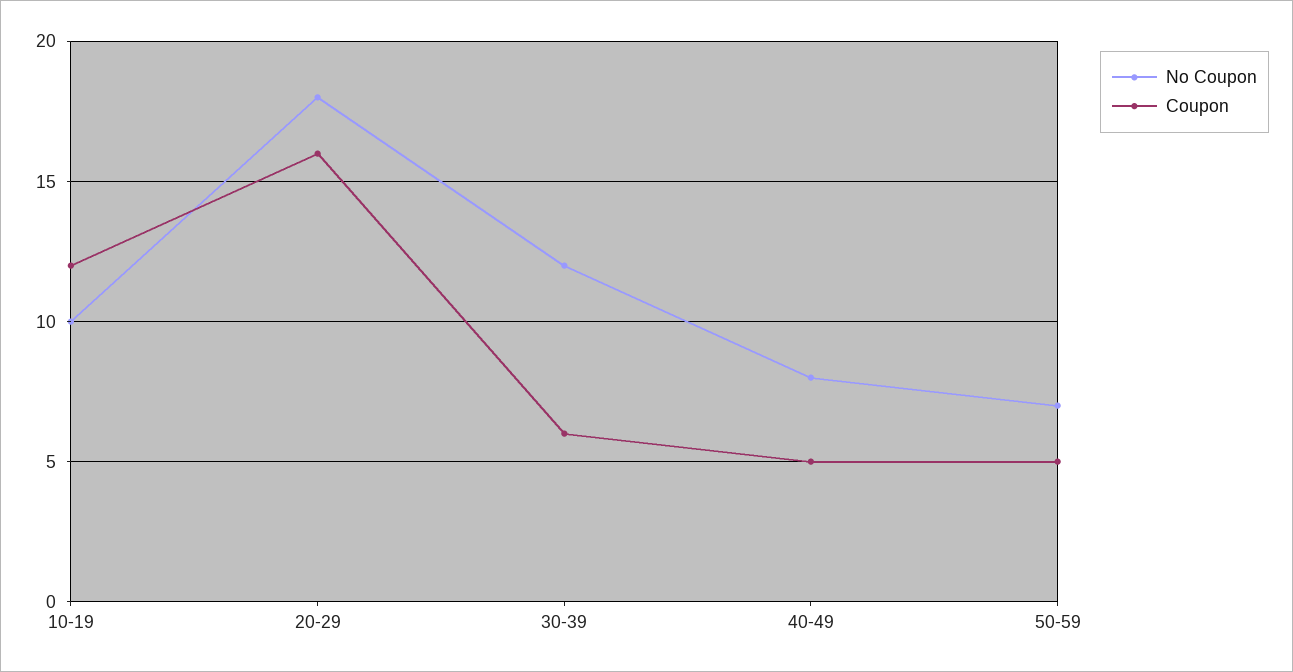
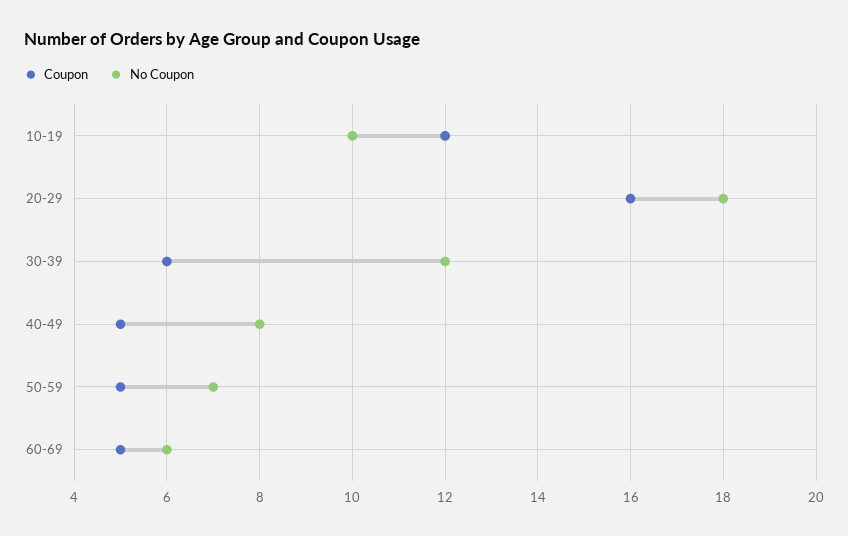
Coupon, 60-69: none -> 5
No Coupon, 60-69: none -> 6

